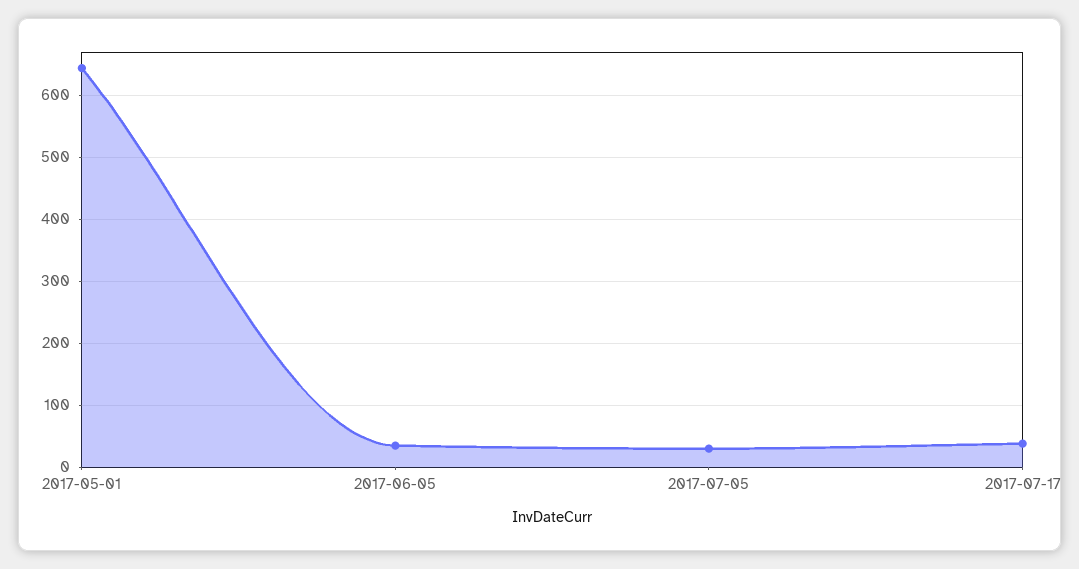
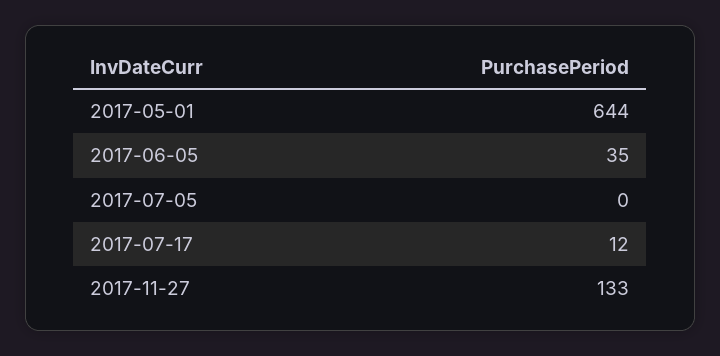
2017-07-05: 30 -> 0
2017-07-17: 40 -> 12
2017-11-27: none -> 133

